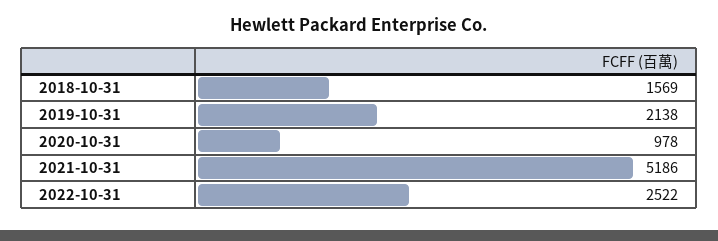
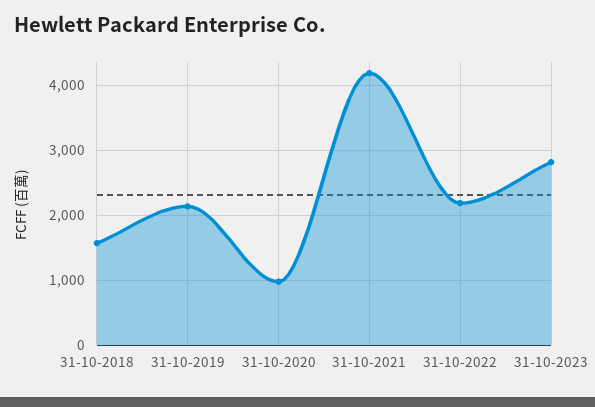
2021-10-31: 5186 -> 4200
2022-10-31: 2522 -> 2200
31-10-2023: none -> 2800

